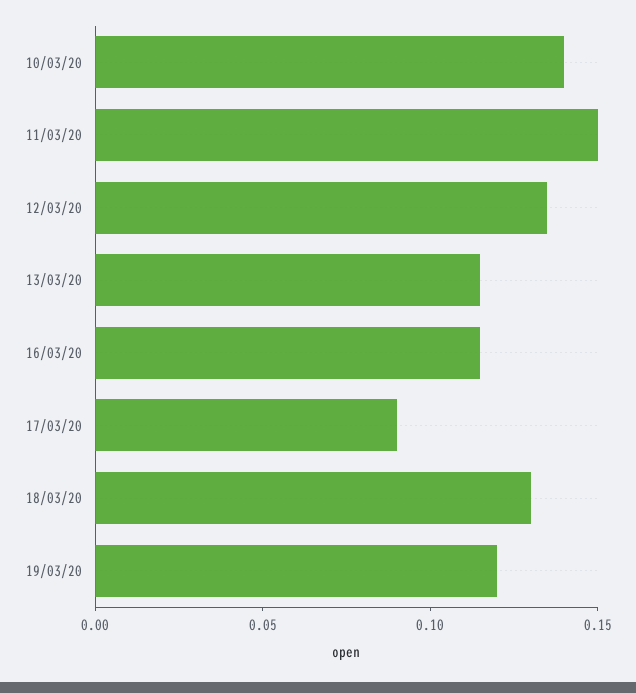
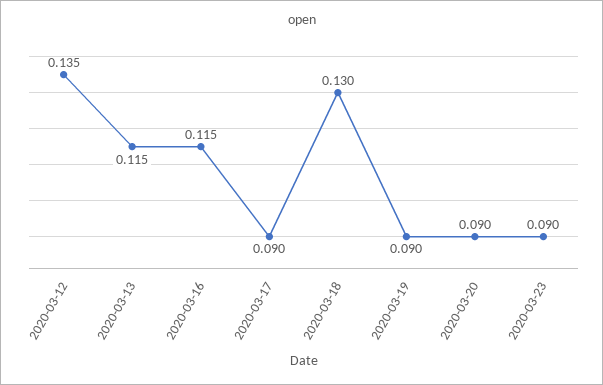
10/03/20: 0.14 -> none
11/03/20: 0.15 -> none
19/03/20: 0.12 -> 0.09
2020-03-20: none -> 0.09
2020-03-23: none -> 0.09

